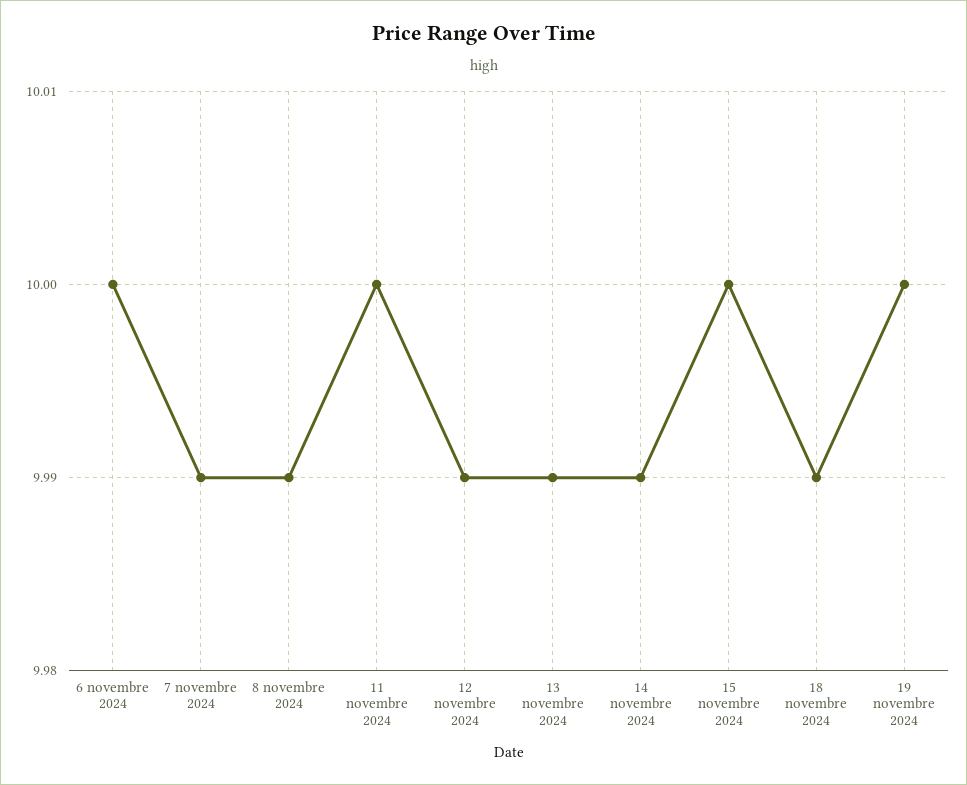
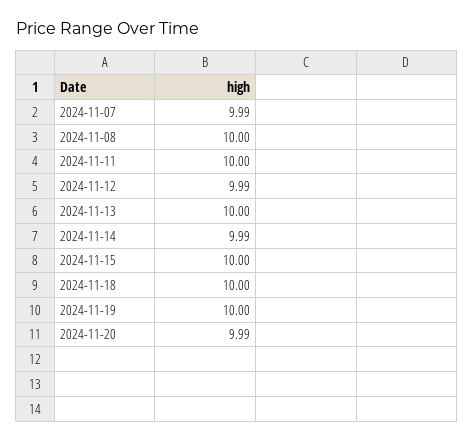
6 novembre 2024: 10 -> none
8 novembre 2024: 9.99 -> 10
13 novembre 2024: 9.99 -> 10
18 novembre 2024: 9.99 -> 10
2024-11-20: none -> 9.99

